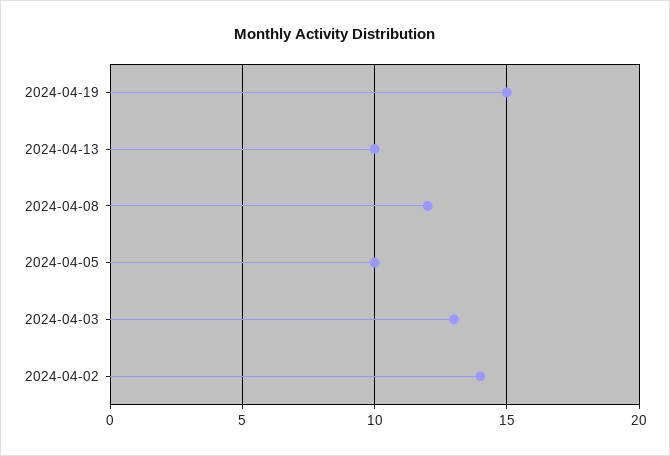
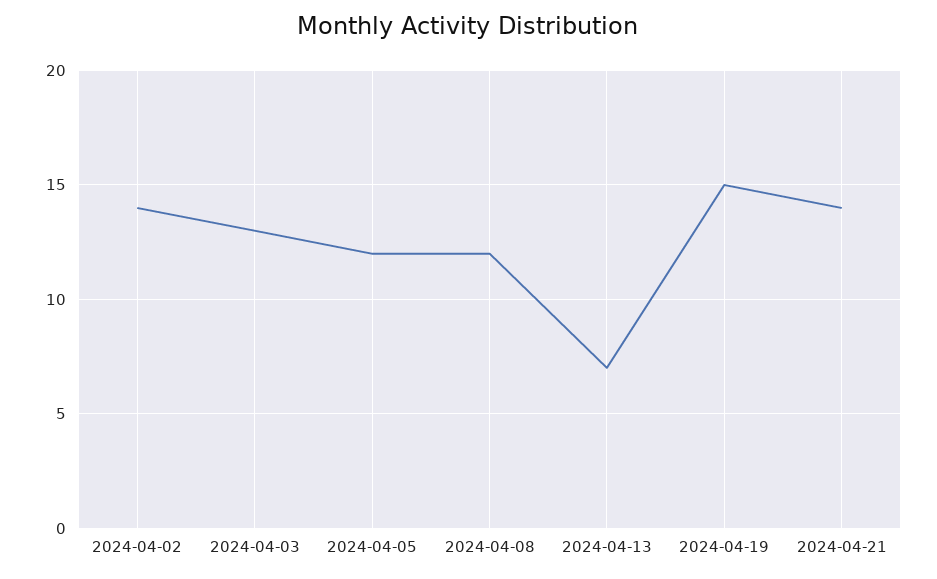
2024-04-13: 10 -> 7
2024-04-05: 10 -> 12
2024-04-21: none -> 14

